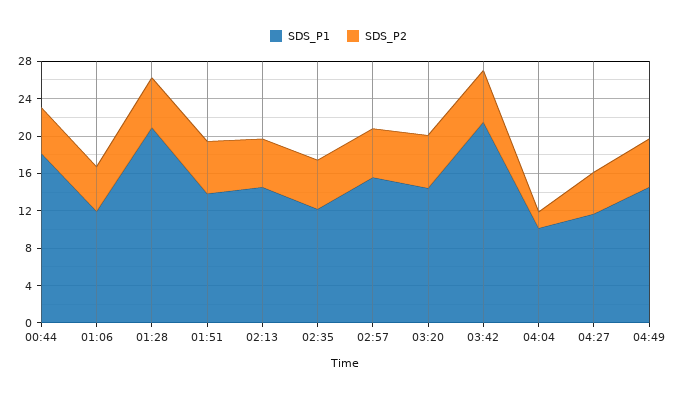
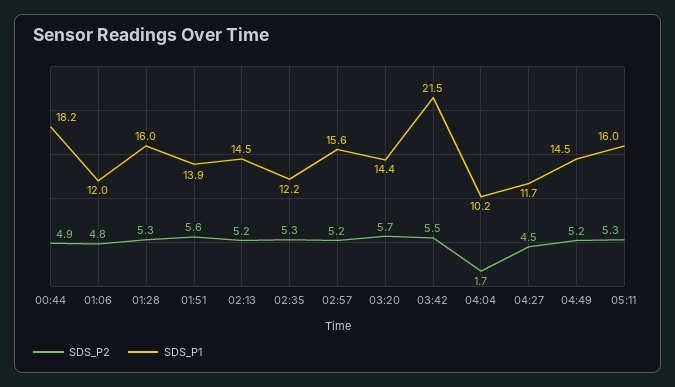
SDS_P1, 01:28: 21 -> 16
SDS_P2, 05:11: none -> 5.3
SDS_P1, 05:11: none -> 16

